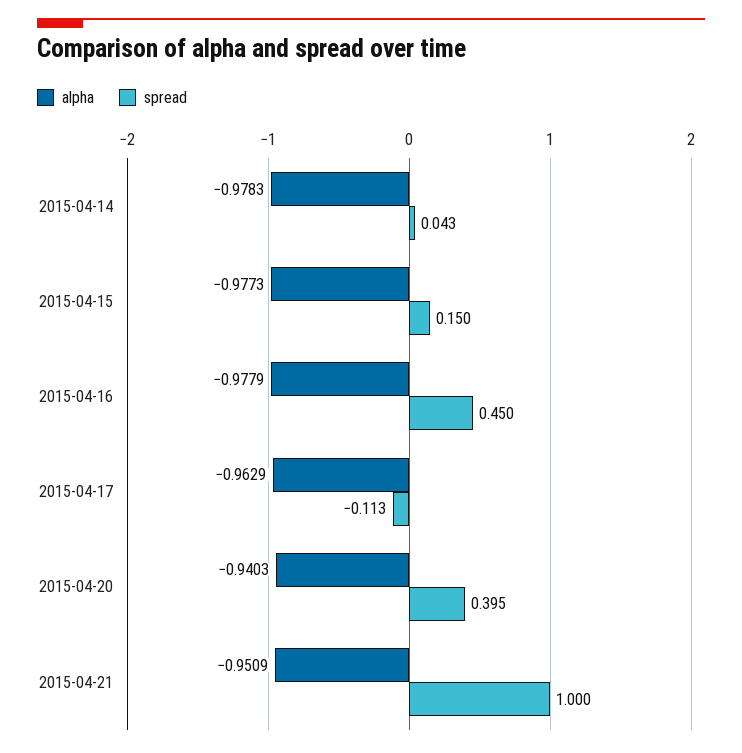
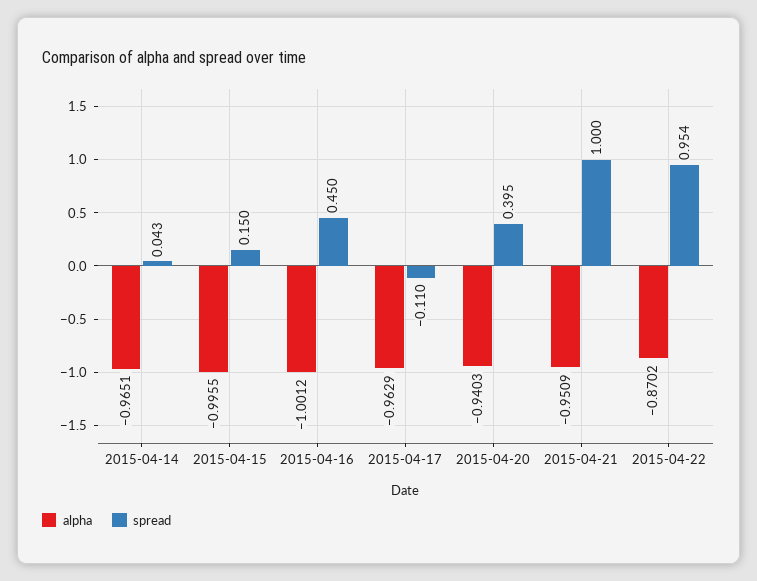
alpha, 2015-04-14: -0.9783 -> -0.9651
alpha, 2015-04-15: -0.9773 -> -0.9955
alpha, 2015-04-16: -0.9779 -> -1.0012
spread, 2015-04-17: -0.113 -> -0.11
alpha, 2015-04-22: none -> -0.8702
spread, 2015-04-22: none -> 0.954

